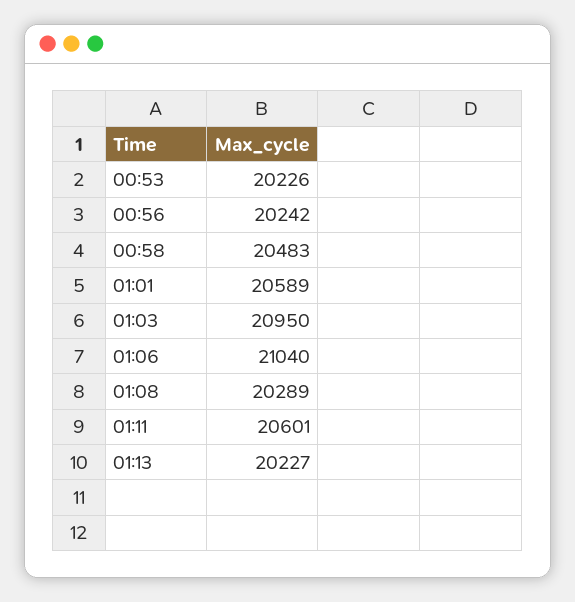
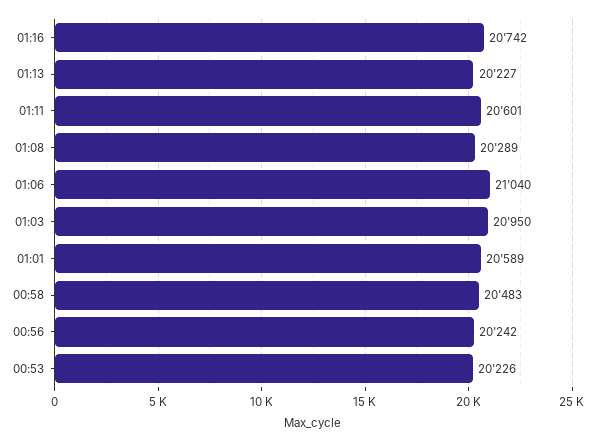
01:16: none -> 20742

